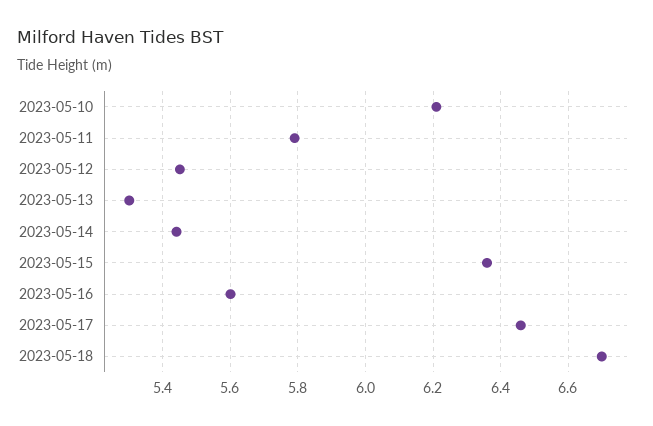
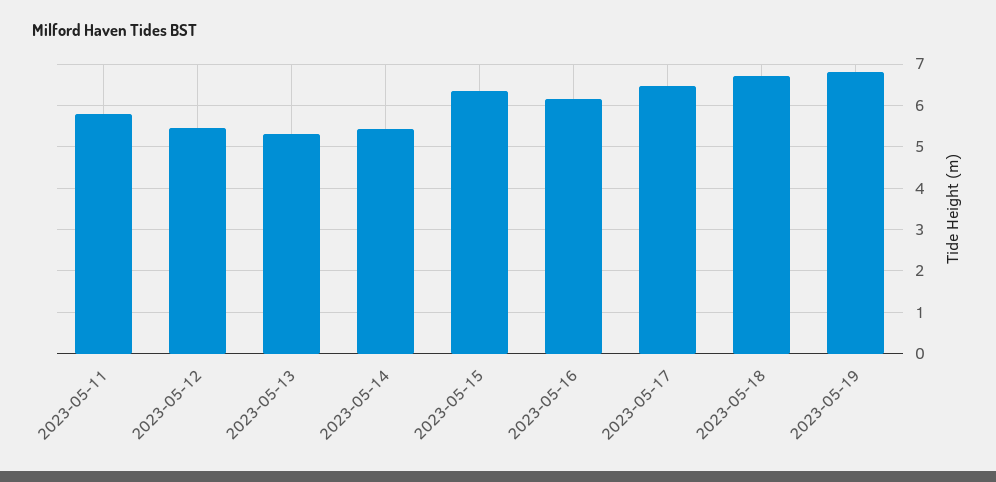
2023-05-10: 6.2 -> none
2023-05-16: 5.6 -> 6.2
2023-05-19: none -> 6.8

